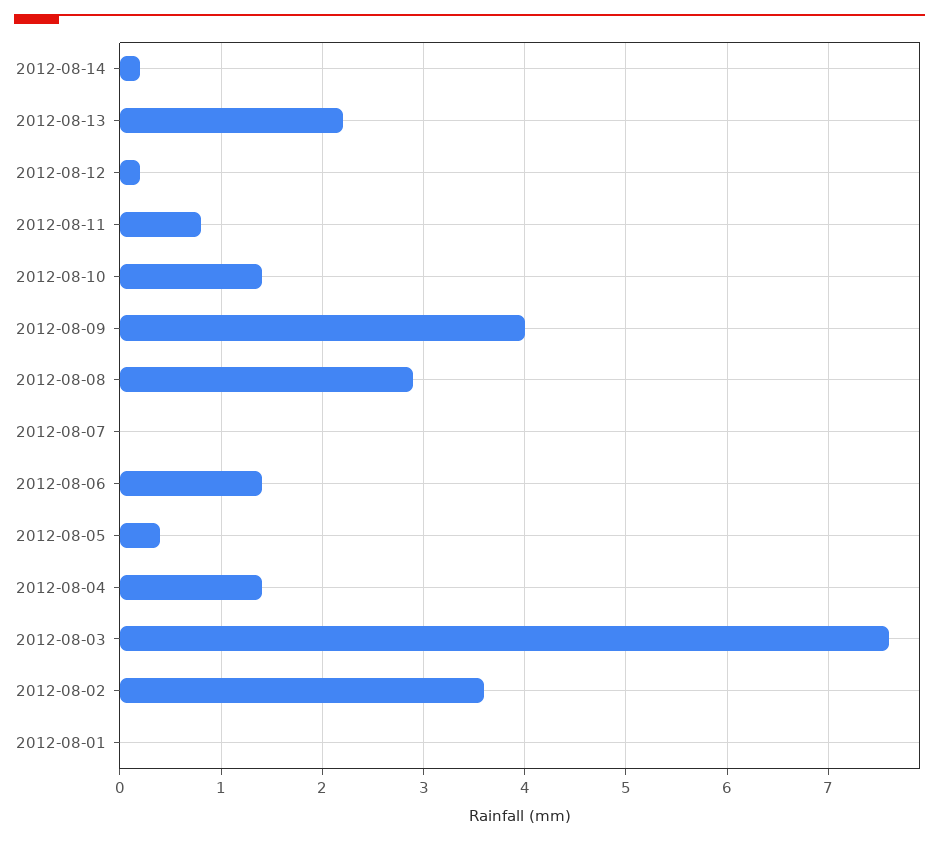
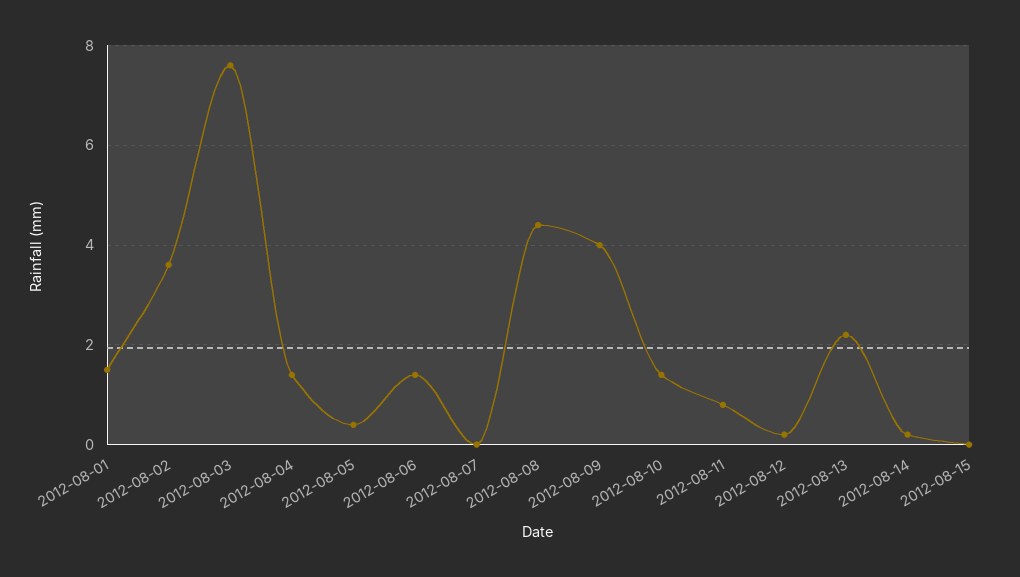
2012-08-08: 2.9 -> 4.5
2012-08-01: 0 -> 1.5
2012-08-15: none -> 0

